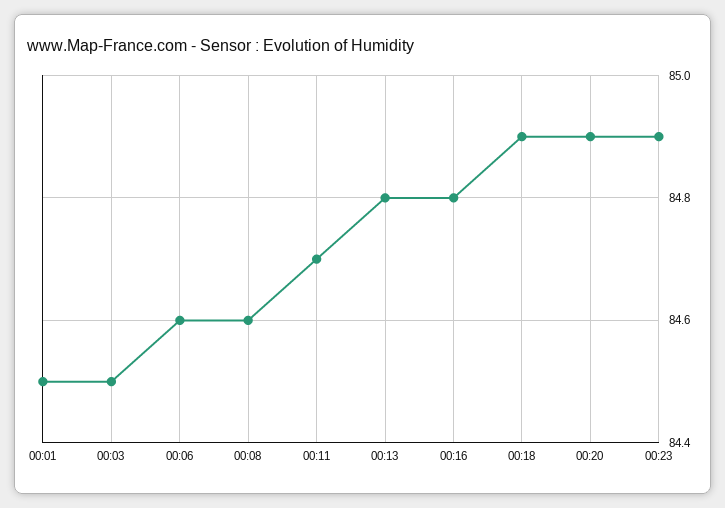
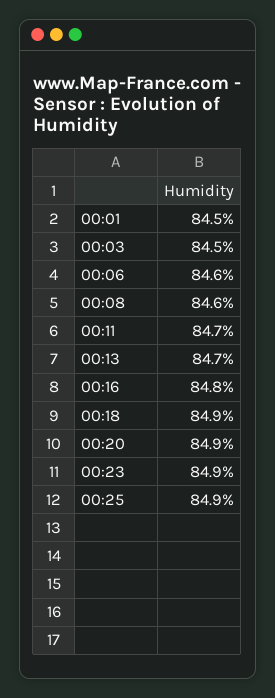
00:13: 84.8 -> 84.7
00:25: none -> 84.9

